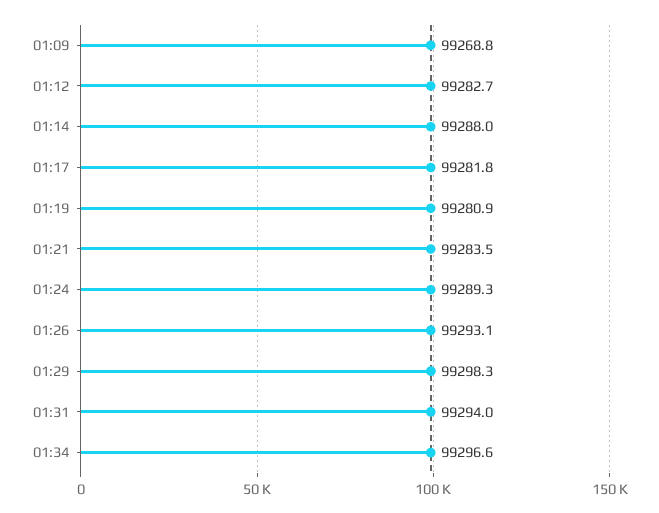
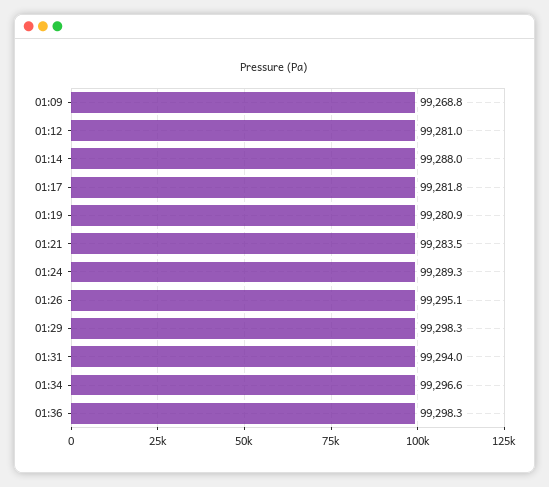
01:12: 99282.7 -> 99281
01:26: 99293.1 -> 99295.1
01:36: none -> 99298.3

